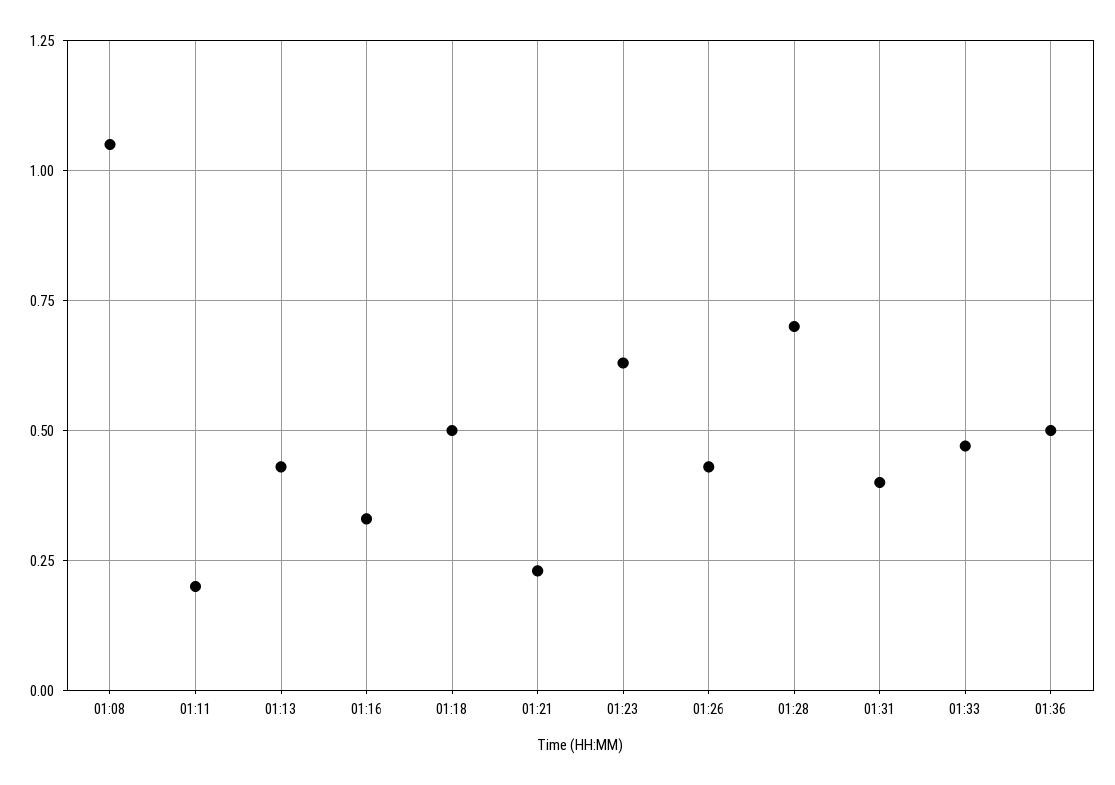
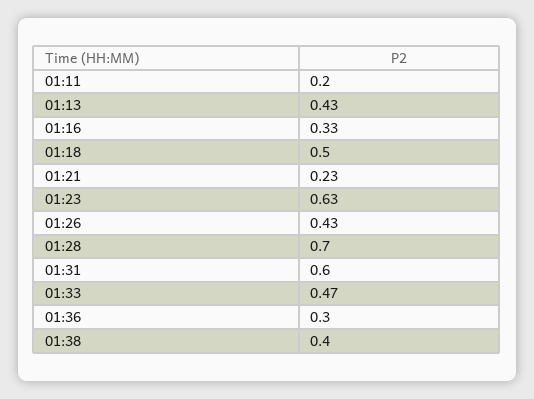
01:08: 1.05 -> none
01:31: 0.4 -> 0.6
01:36: 0.5 -> 0.3
01:38: none -> 0.4

